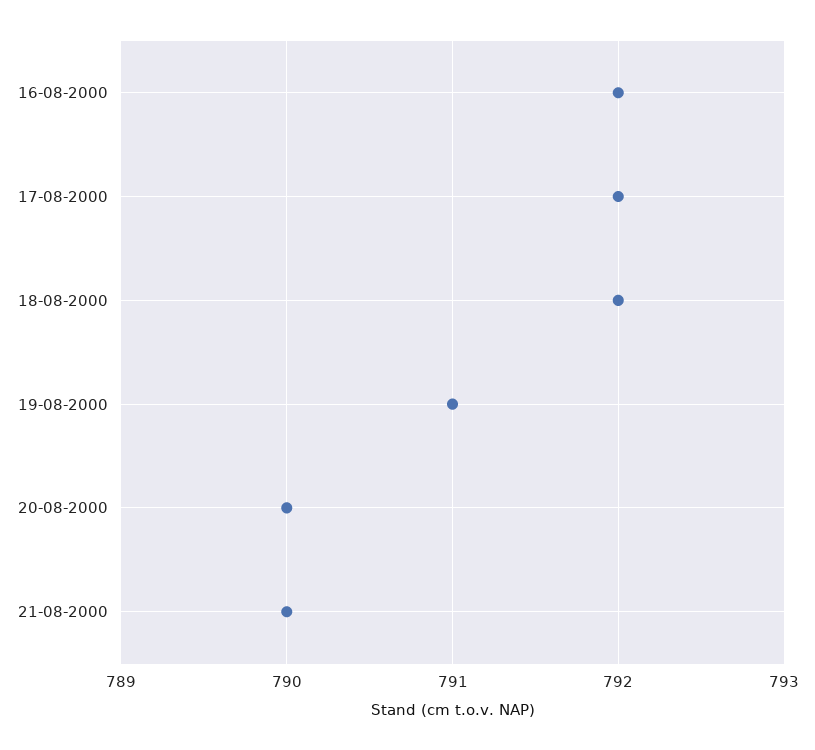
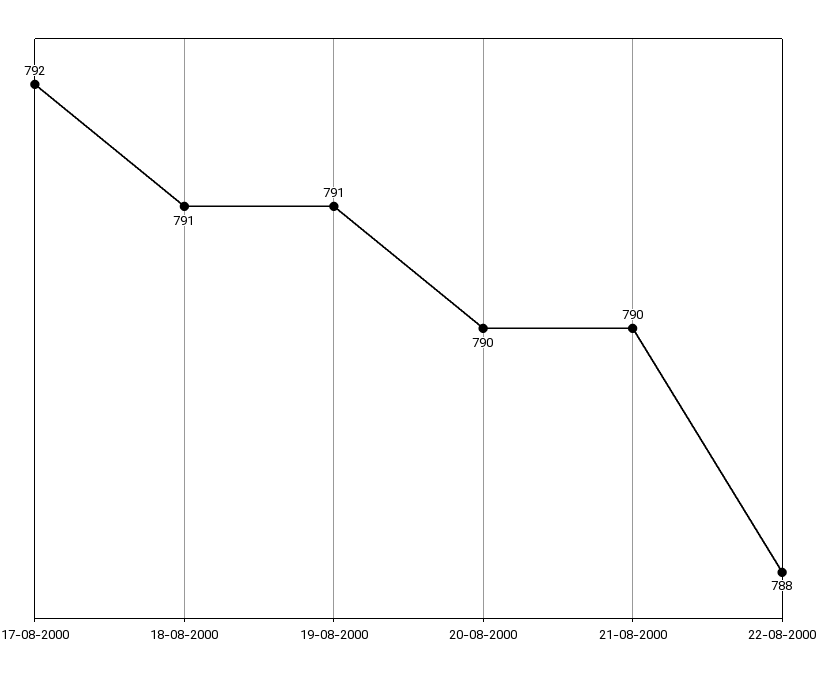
16-08-2000: 792 -> none
18-08-2000: 792 -> 791
22-08-2000: none -> 788

